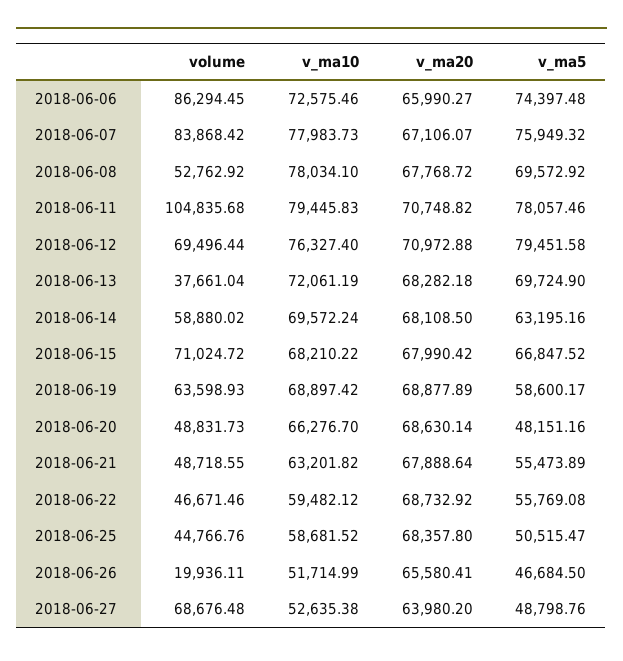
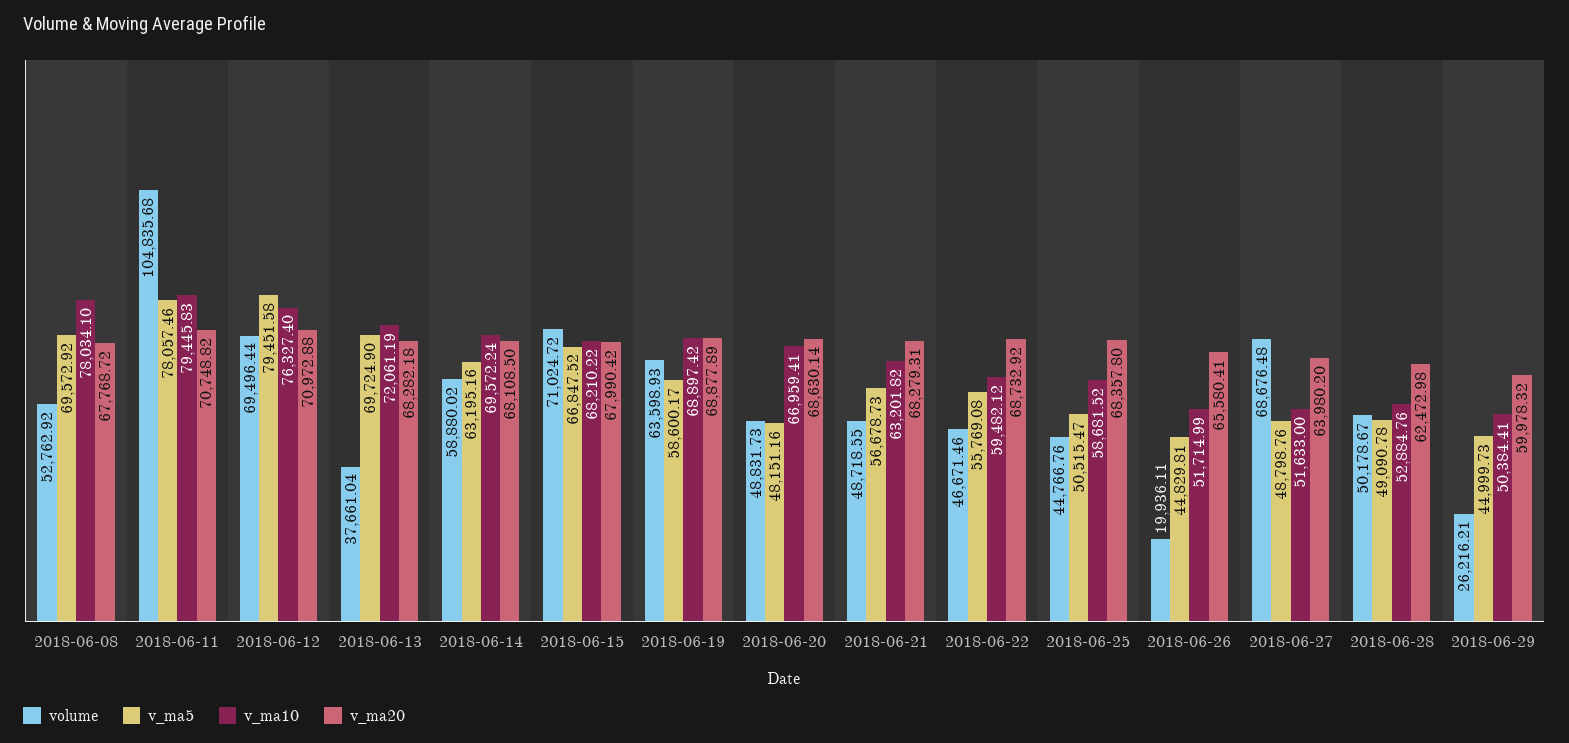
volume, 2018-06-06: 86294.45 -> none
v_ma10, 2018-06-06: 72575.46 -> none
v_ma20, 2018-06-06: 65990.27 -> none
v_ma5, 2018-06-06: 74397.48 -> none
volume, 2018-06-07: 83868.42 -> none
v_ma10, 2018-06-07: 77983.73 -> none
v_ma20, 2018-06-07: 67106.07 -> none
v_ma5, 2018-06-07: 75949.32 -> none
v_ma10, 2018-06-20: 66276.7 -> 66959.41
v_ma20, 2018-06-21: 67888.64 -> 68279.31
v_ma5, 2018-06-21: 55473.89 -> 56678.73
v_ma5, 2018-06-26: 46684.5 -> 44829.81
v_ma10, 2018-06-27: 52635.38 -> 51633
volume, 2018-06-28: none -> 50178.67
v_ma5, 2018-06-28: none -> 49090.78
v_ma10, 2018-06-28: none -> 52884.76
v_ma20, 2018-06-28: none -> 62472.98
volume, 2018-06-29: none -> 26216.21
v_ma5, 2018-06-29: none -> 44999.73
v_ma10, 2018-06-29: none -> 50384.41
v_ma20, 2018-06-29: none -> 59978.32

